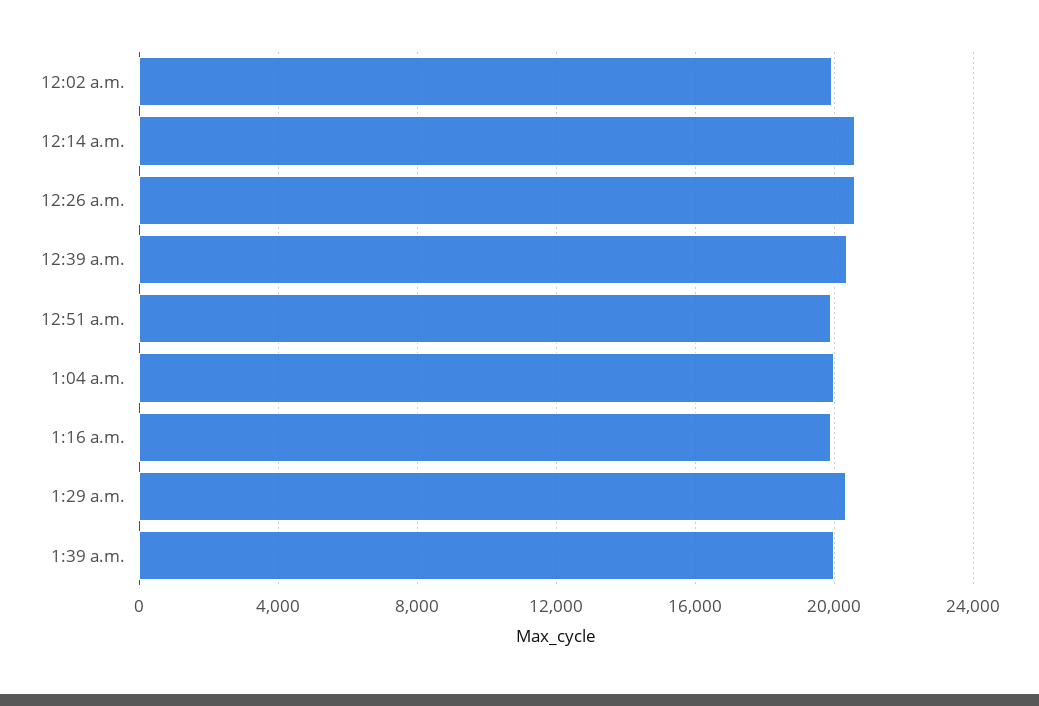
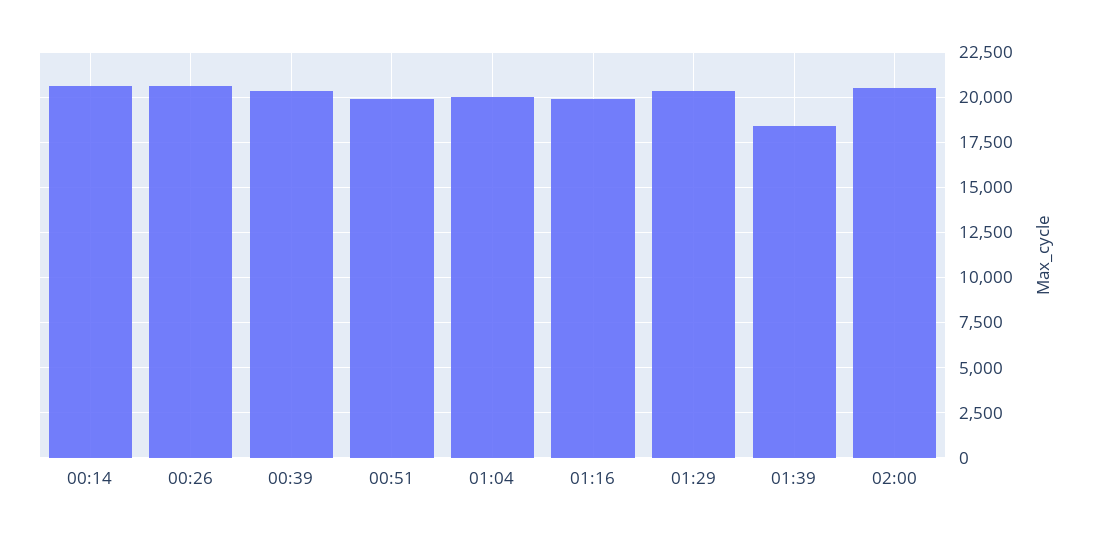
12:02 a.m.: 20000 -> none
1:39 a.m.: 20000 -> 18500
02:00: none -> 20500

